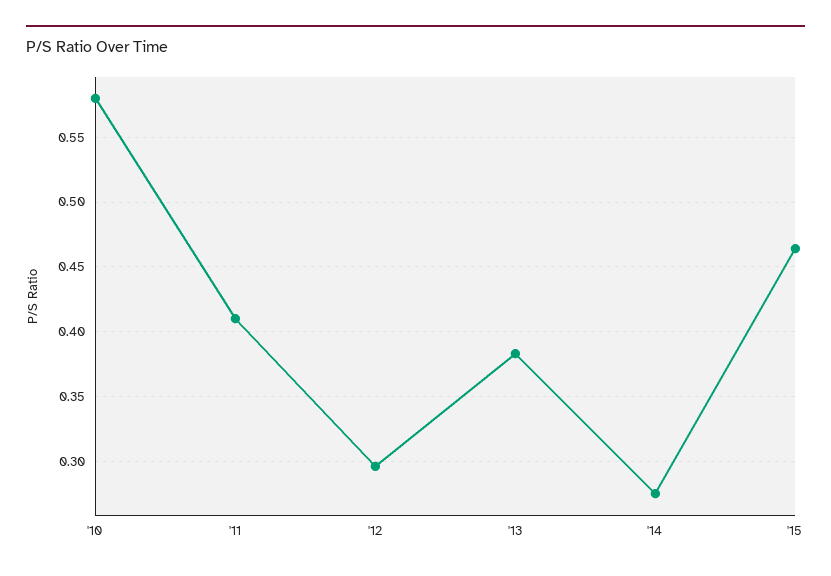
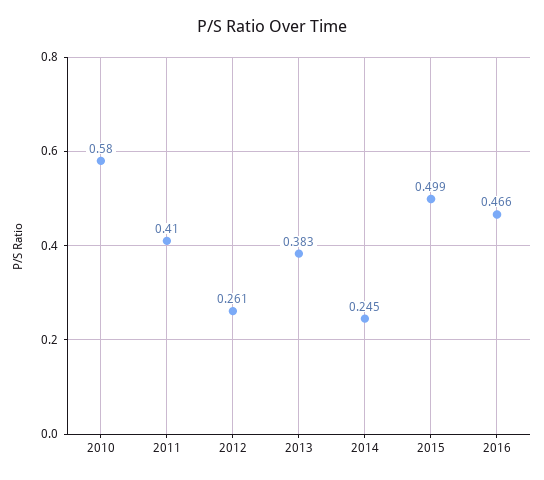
'12: 0.295 -> 0.261
'14: 0.275 -> 0.245
'15: 0.465 -> 0.499
2016: none -> 0.466

